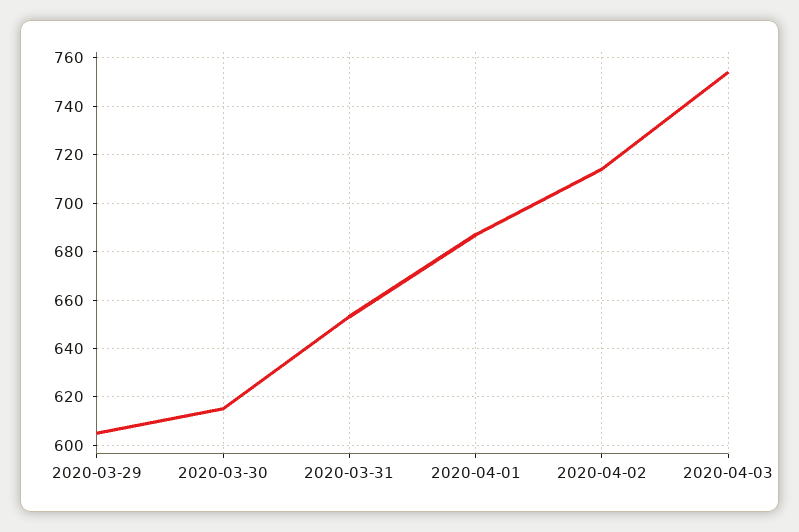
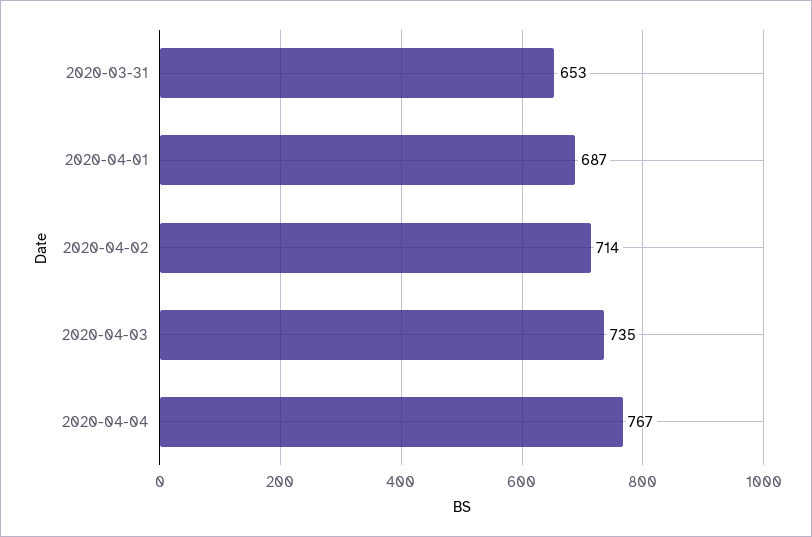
2020-03-29: 605 -> none
2020-03-30: 615 -> none
2020-04-03: 755 -> 735
2020-04-04: none -> 767

